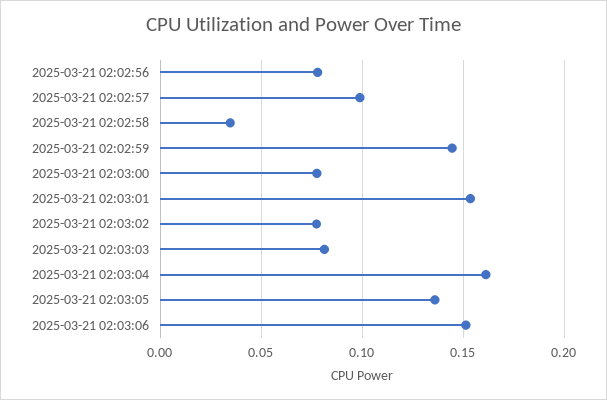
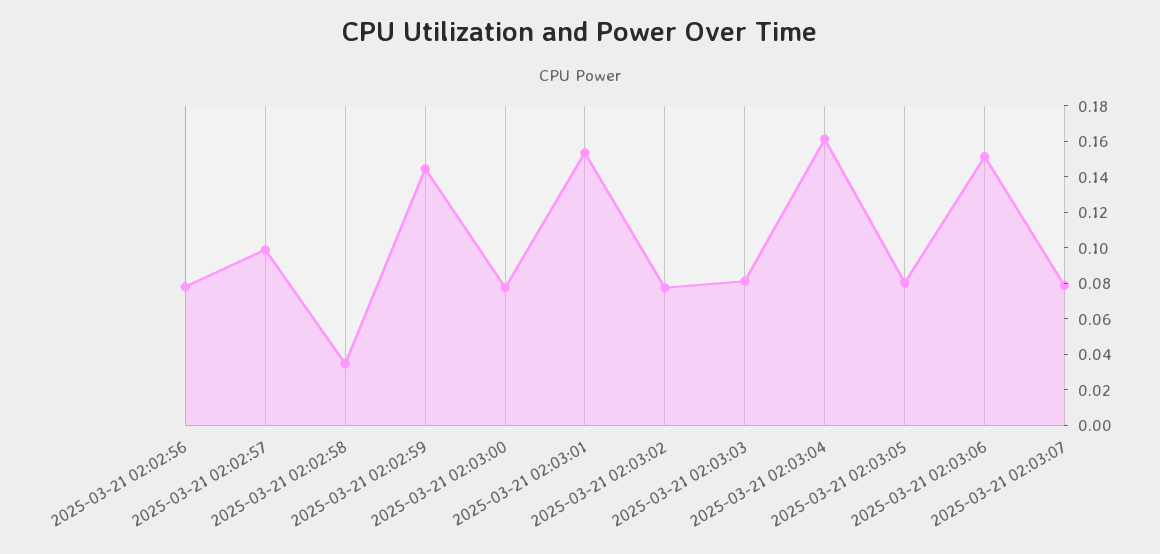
2025-03-21 02:03:05: 0.135 -> 0.08
2025-03-21 02:03:07: none -> 0.08

